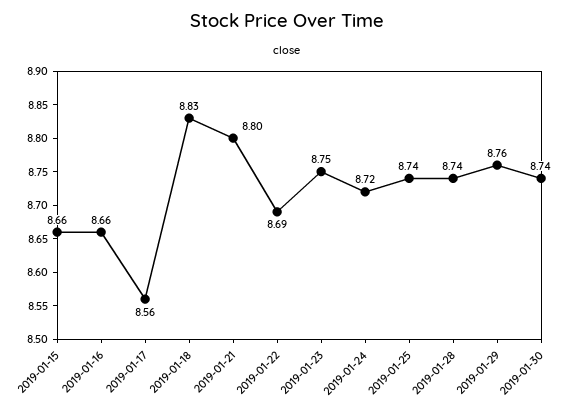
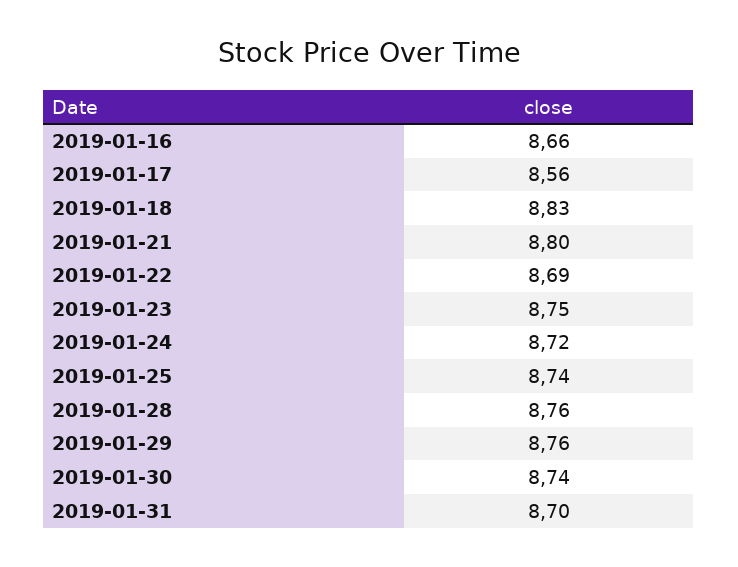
2019-01-15: 8.66 -> none
2019-01-28: 8.74 -> 8.76
2019-01-31: none -> 8.7

